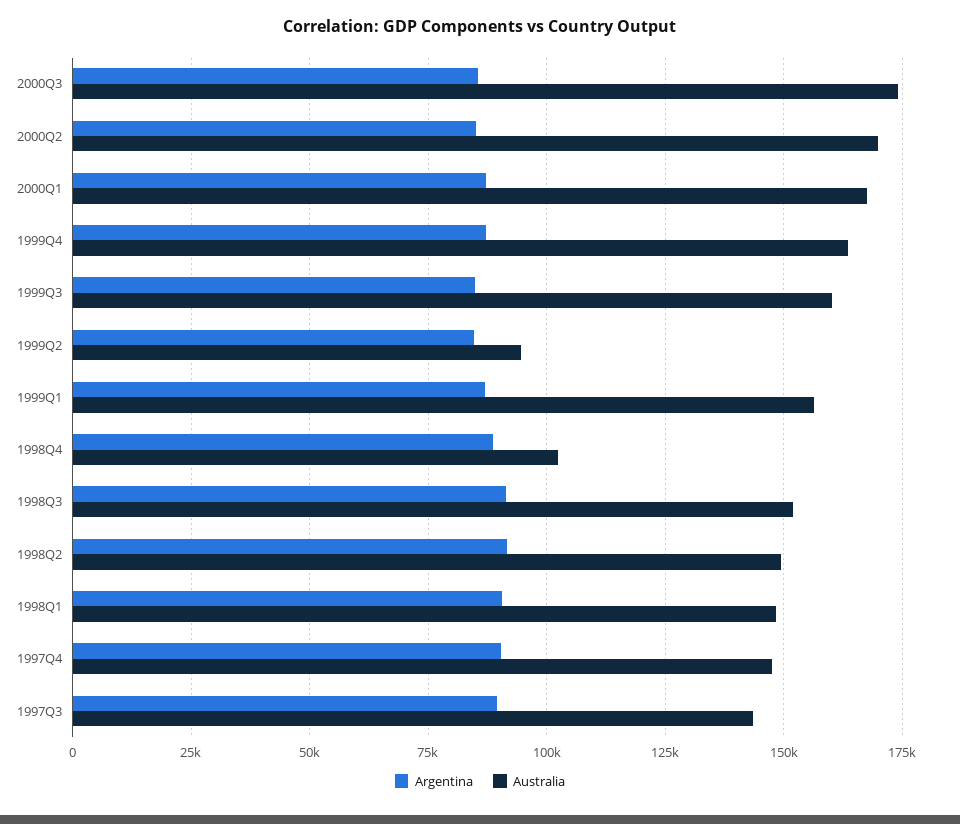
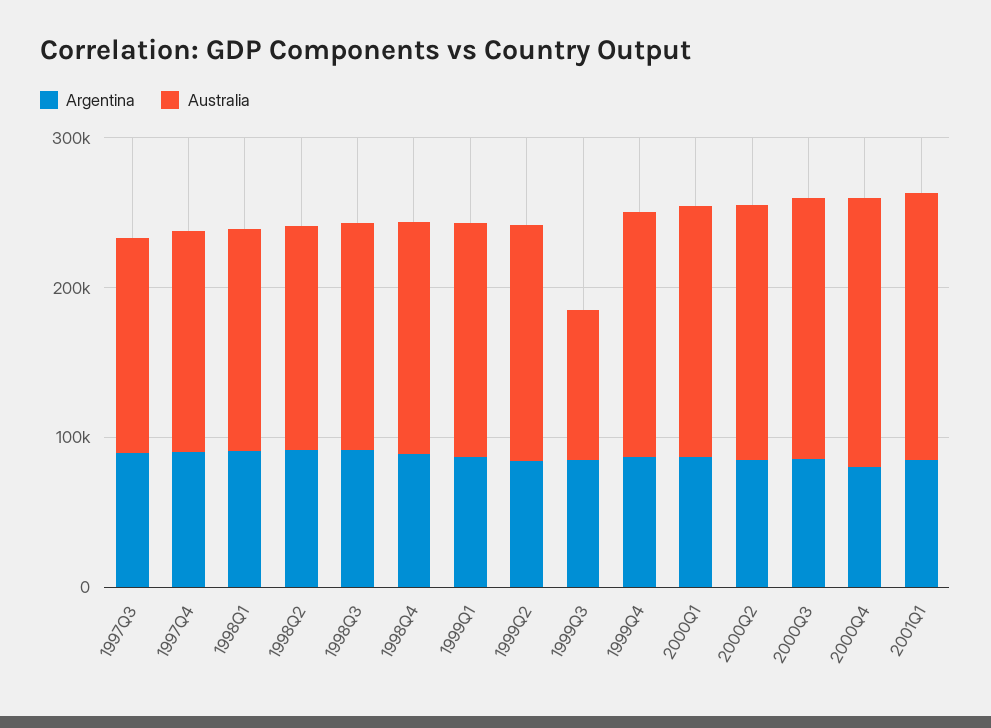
Australia, 1999Q3: 160000 -> 100000
Australia, 1999Q2: 95000 -> 160000
Australia, 1998Q4: 102500 -> 160000
Argentina, 2000Q4: none -> 80000
Australia, 2000Q4: none -> 180000
Argentina, 2001Q1: none -> 80000
Australia, 2001Q1: none -> 180000

